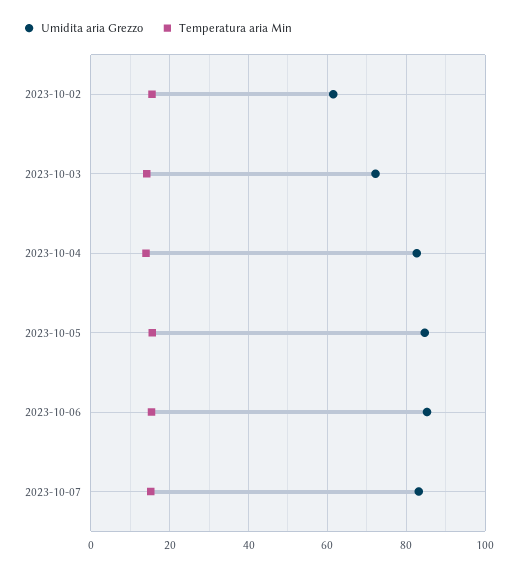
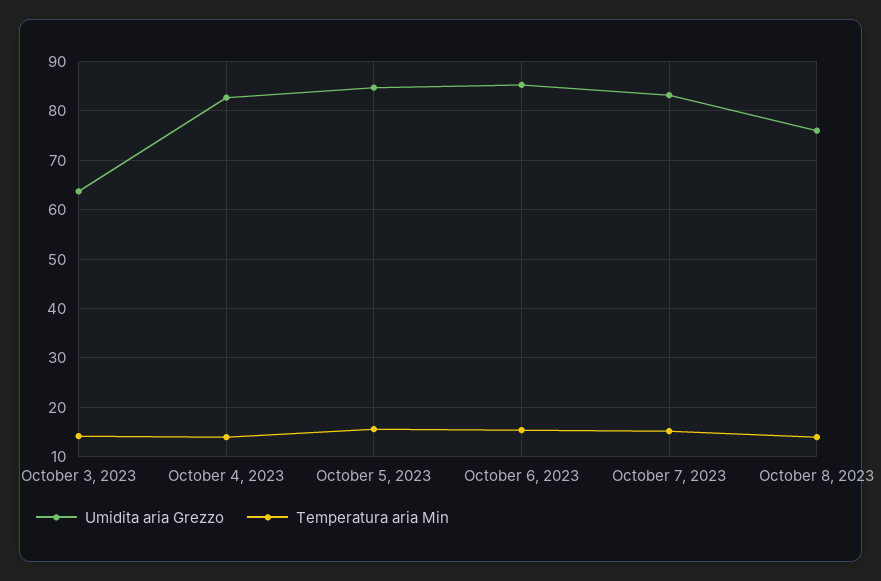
Umidita aria Grezzo, 2023-10-02: 62 -> none
Temperatura aria Min, 2023-10-02: 16 -> none
Umidita aria Grezzo, 2023-10-03: 72 -> 64
Umidita aria Grezzo, October 8, 2023: none -> 76
Temperatura aria Min, October 8, 2023: none -> 14

